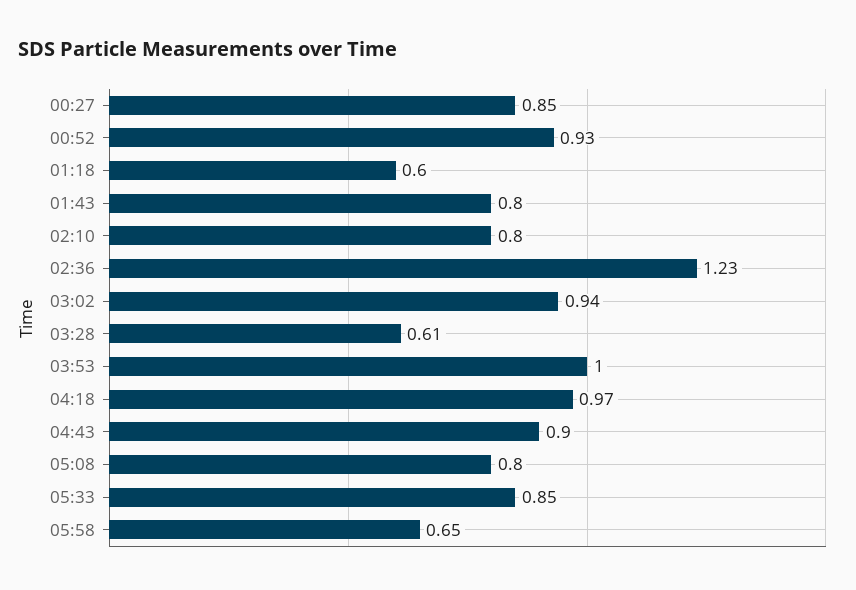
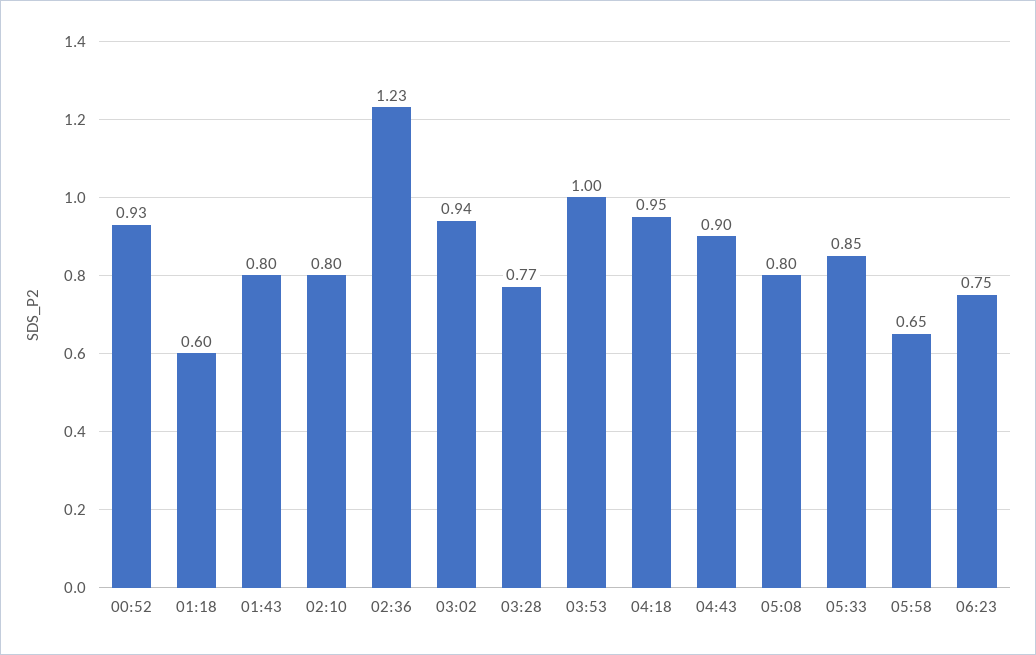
00:27: 0.85 -> none
03:28: 0.61 -> 0.77
04:18: 0.97 -> 0.95
06:23: none -> 0.75

